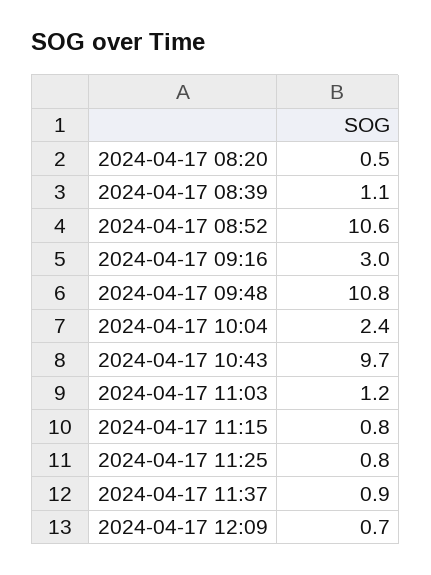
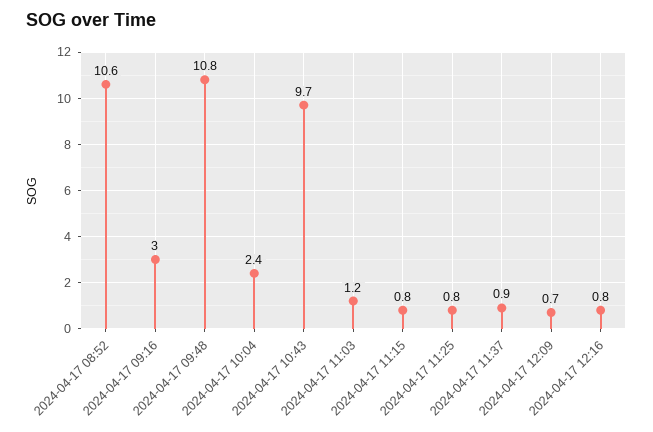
2024-04-17 08:20: 0.5 -> none
2024-04-17 08:39: 1.1 -> none
2024-04-17 12:16: none -> 0.8

